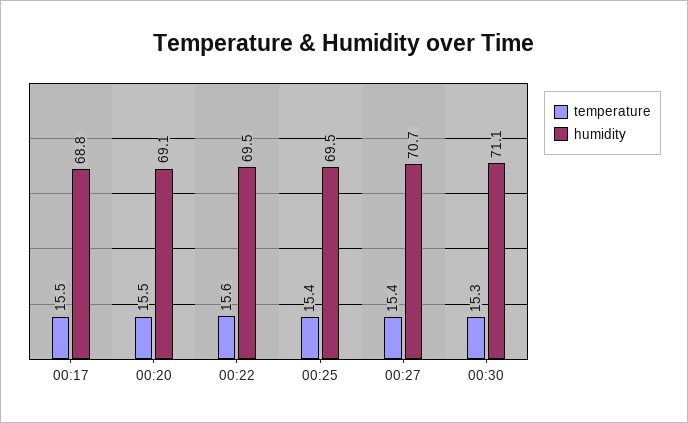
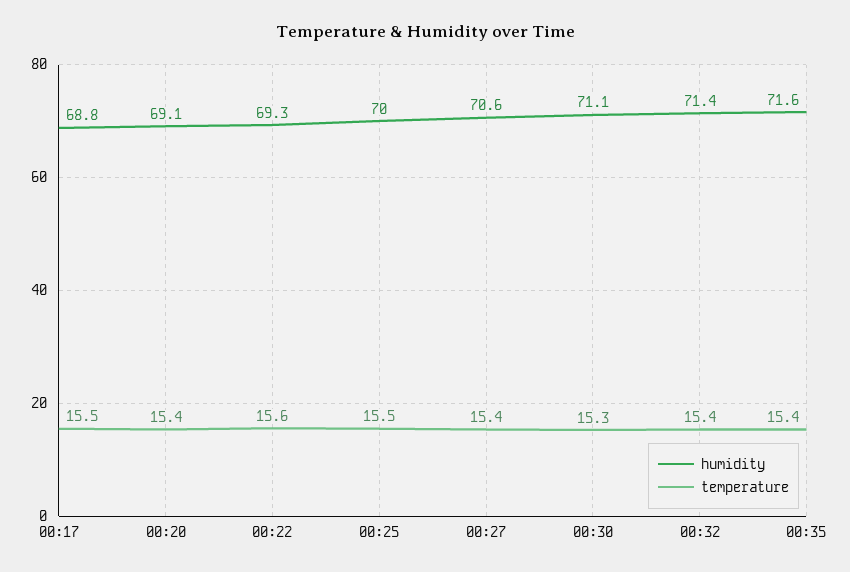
temperature, 00:20: 15.5 -> 15.4
humidity, 00:22: 69.5 -> 69.3
temperature, 00:25: 15.4 -> 15.5
humidity, 00:25: 69.5 -> 70
humidity, 00:27: 70.7 -> 70.6
humidity, 00:32: none -> 71.4
temperature, 00:32: none -> 15.4
humidity, 00:35: none -> 71.6
temperature, 00:35: none -> 15.4

